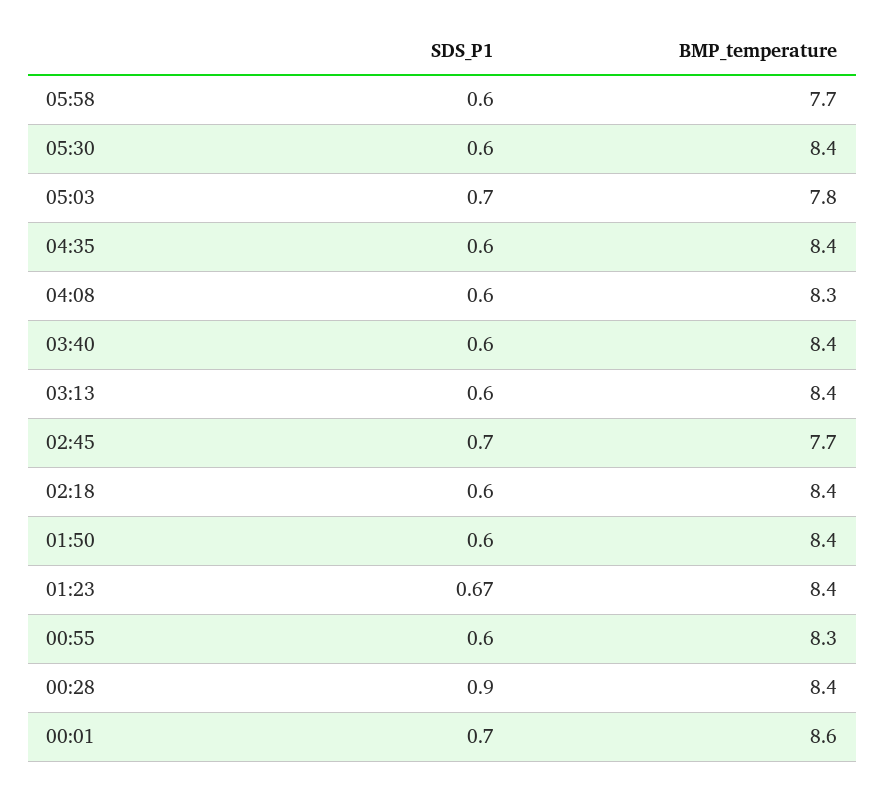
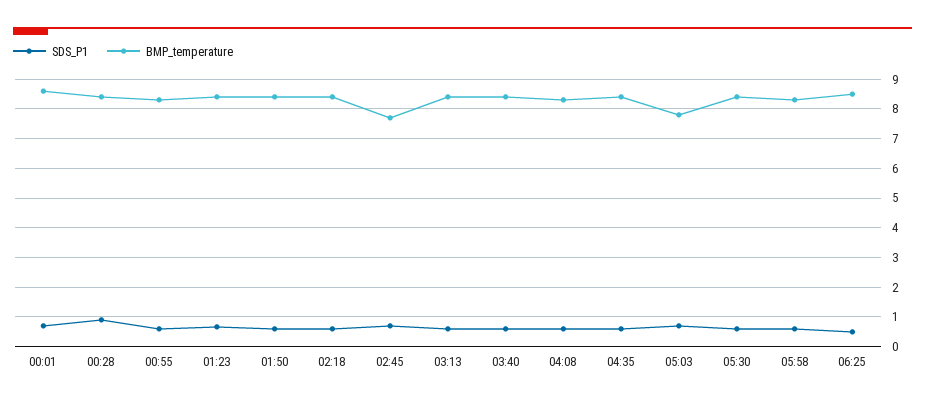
BMP_temperature, 05:58: 7.7 -> 8.25
SDS_P1, 06:25: none -> 0.5
BMP_temperature, 06:25: none -> 8.5

